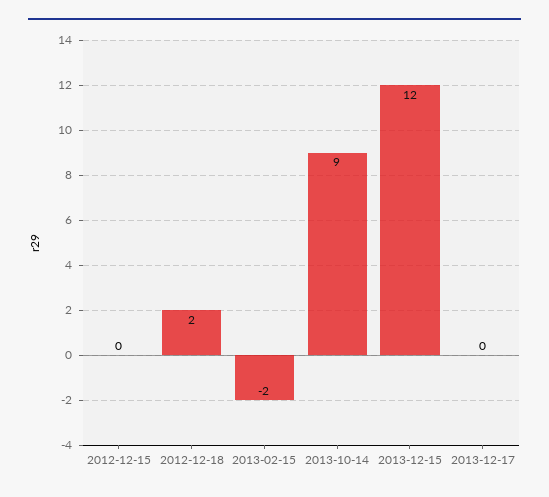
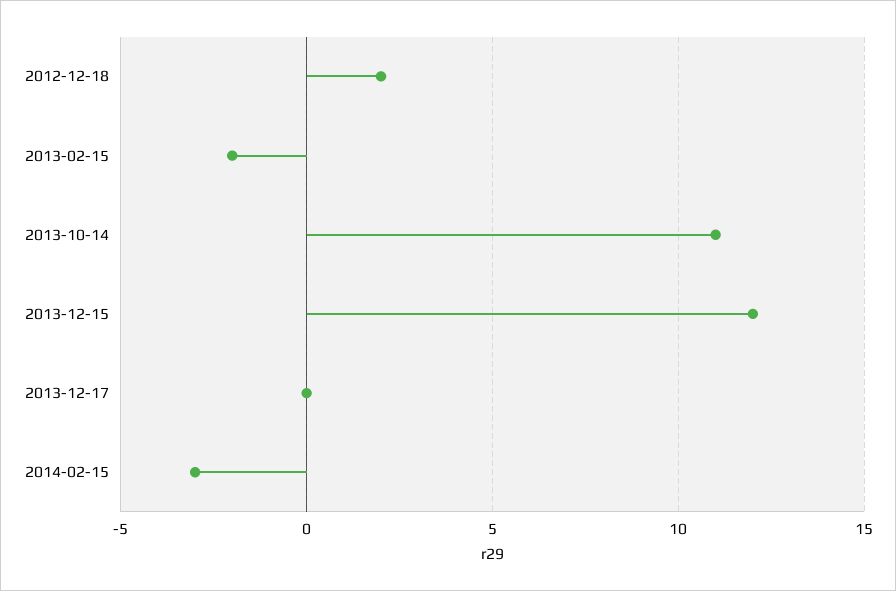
2012-12-15: 0 -> none
2013-10-14: 9 -> 11
2014-02-15: none -> -3

